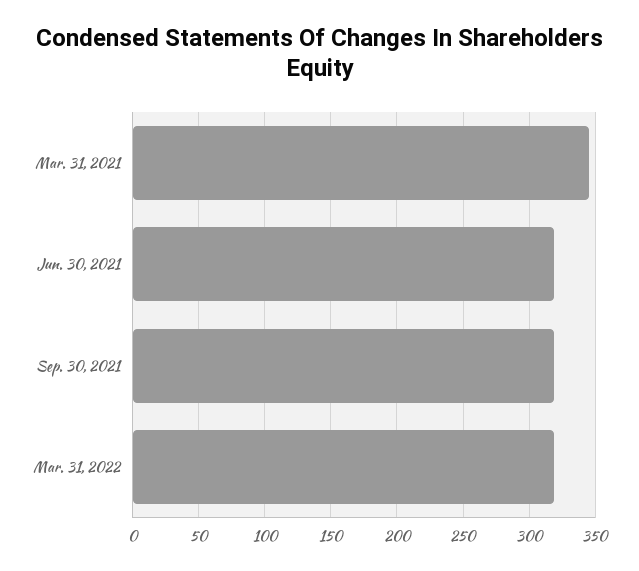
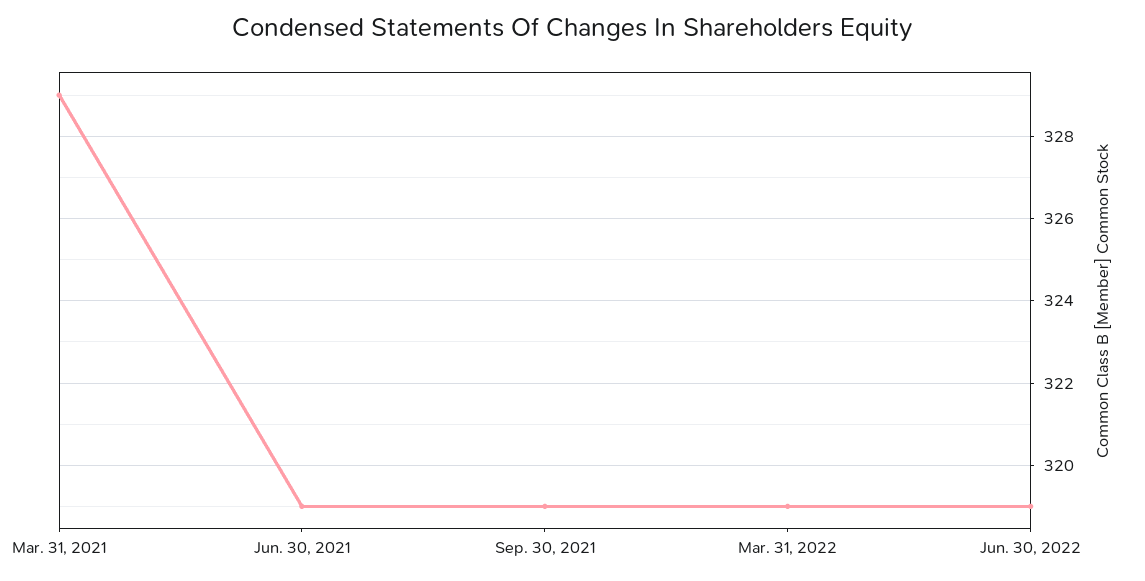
Mar. 31, 2021: 345 -> 329
Jun. 30, 2022: none -> 319

